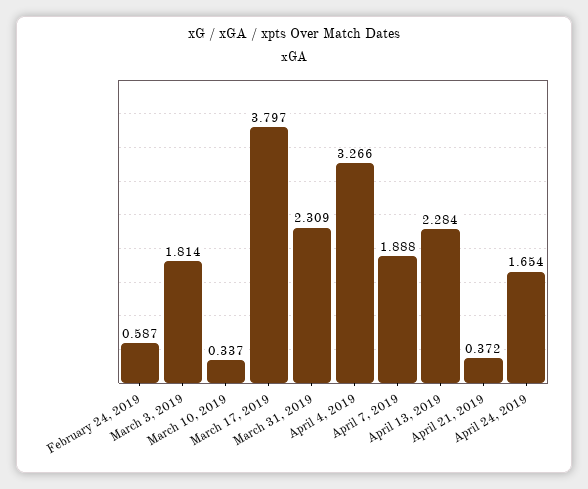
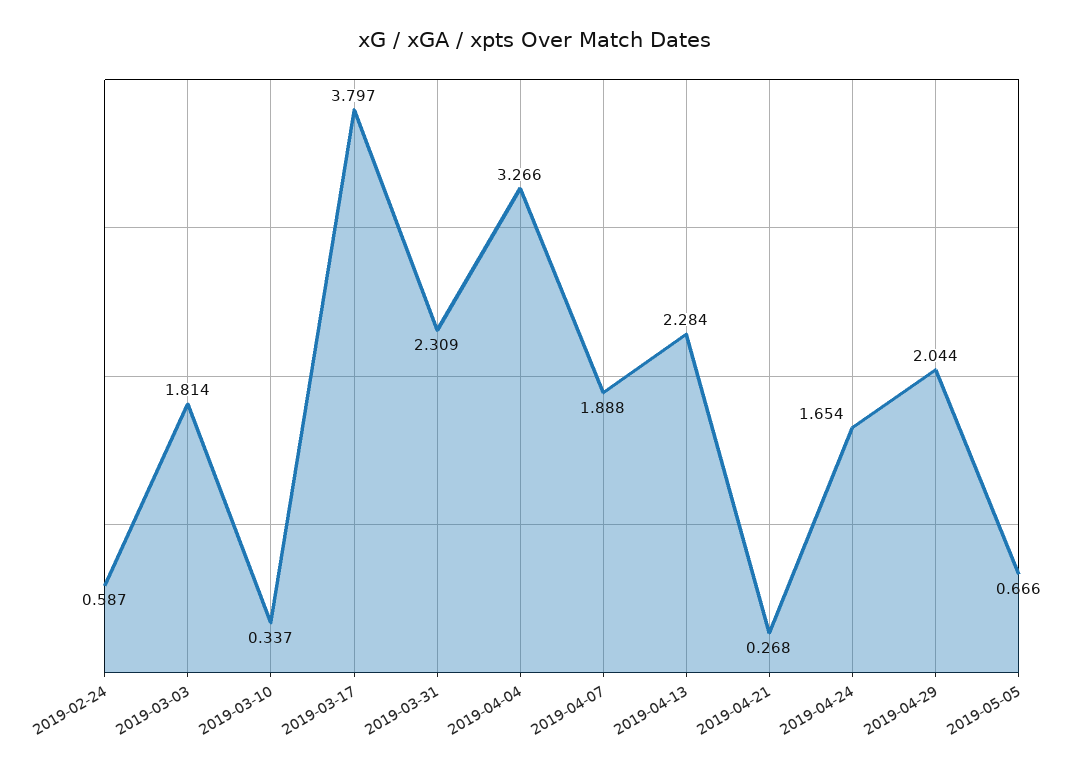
April 21, 2019: 0.372 -> 0.268
2019-04-29: none -> 2.044
2019-05-05: none -> 0.666

